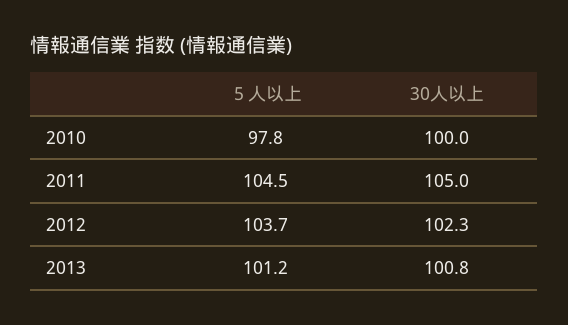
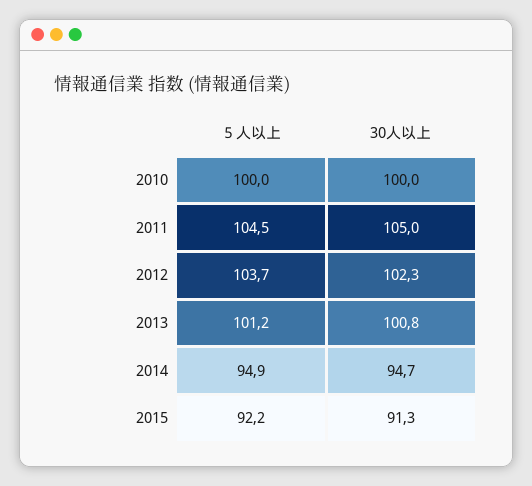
５人以上, 2010: 97.8 -> 100
５人以上, 2014: none -> 94.9
30人以上, 2014: none -> 94.7
５人以上, 2015: none -> 92.2
30人以上, 2015: none -> 91.3

